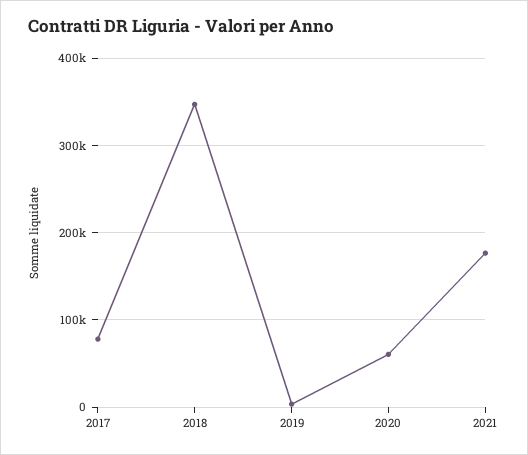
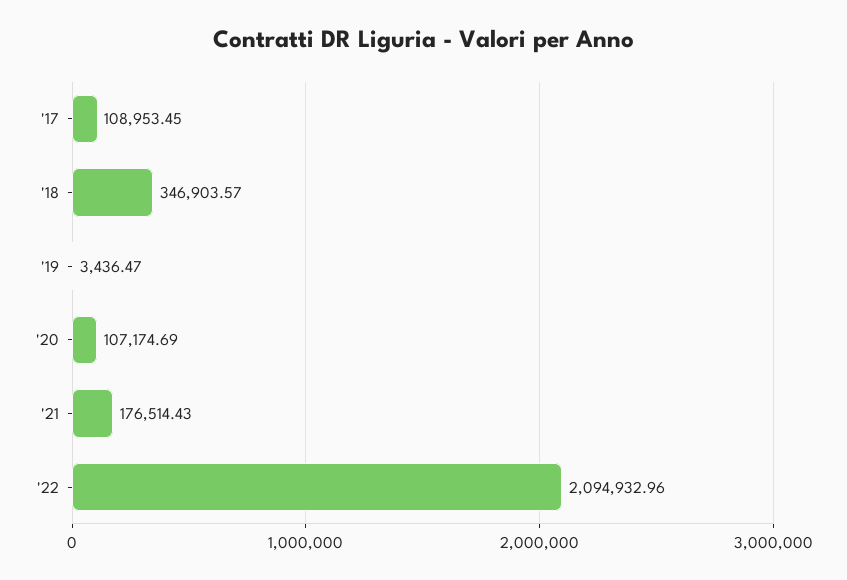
2017: 80000 -> 108953.45
2020: 60000 -> 107174.69
'22: none -> 2094932.96

